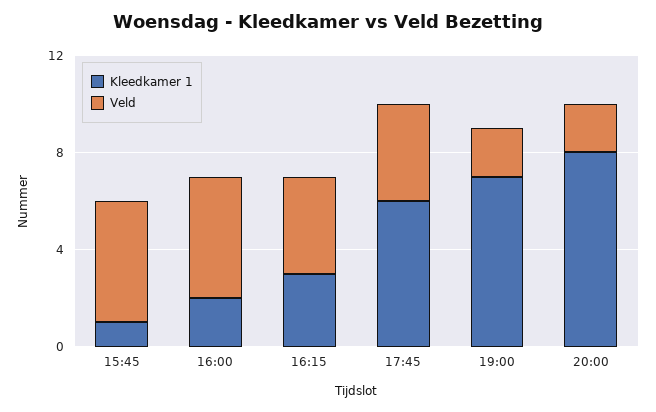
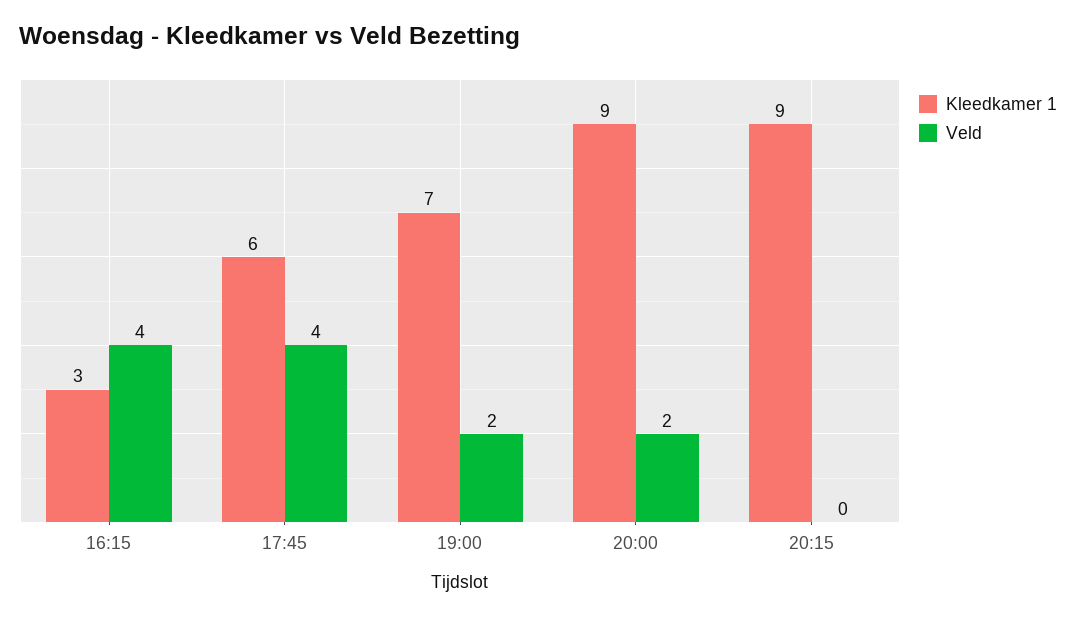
Kleedkamer 1, 15:45: 1 -> none
Veld, 15:45: 5 -> none
Kleedkamer 1, 16:00: 2 -> none
Veld, 16:00: 5 -> none
Kleedkamer 1, 20:00: 8 -> 9
Kleedkamer 1, 20:15: none -> 9
Veld, 20:15: none -> 0

